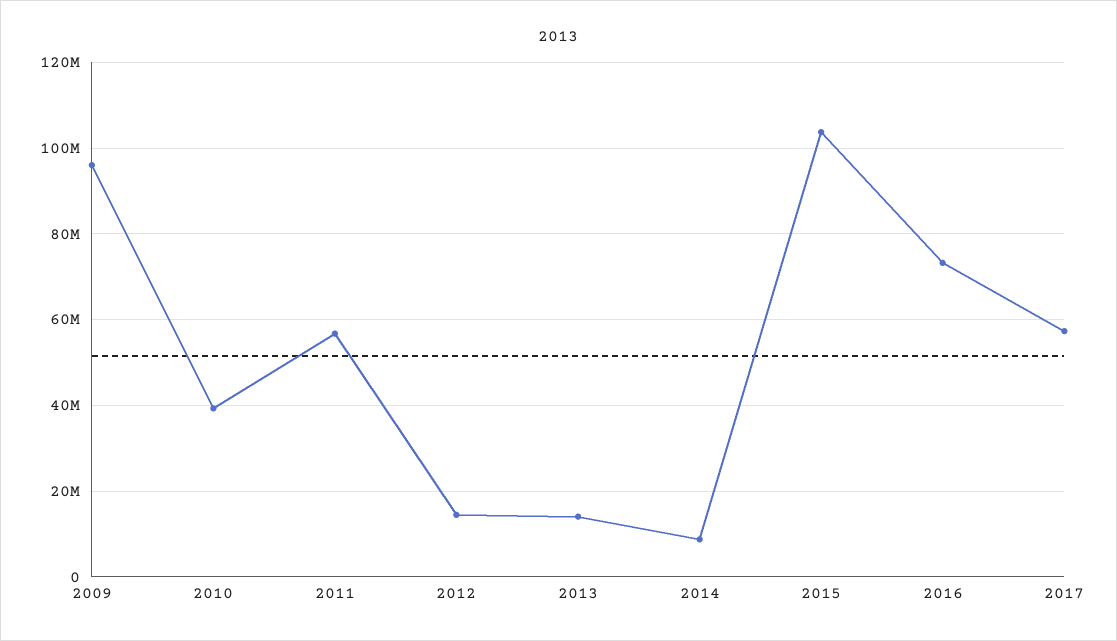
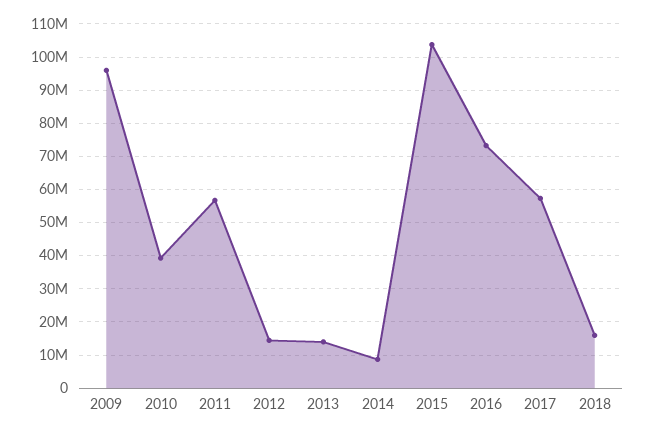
2018: none -> 16000000

